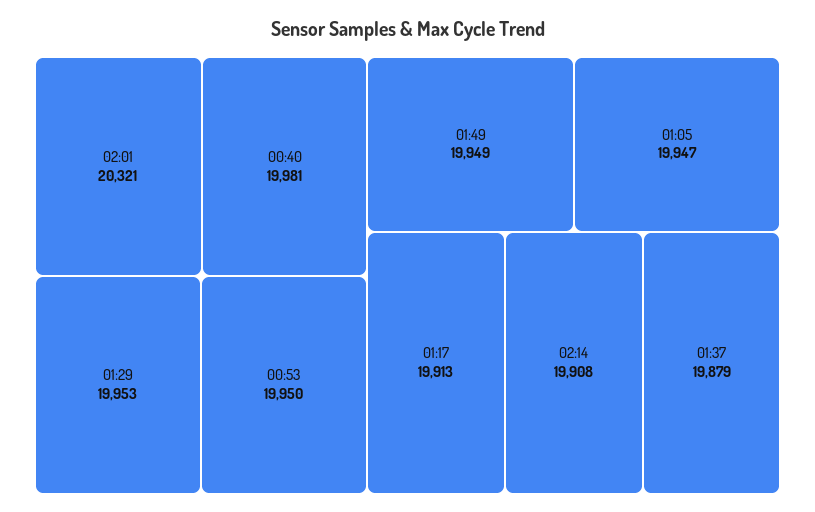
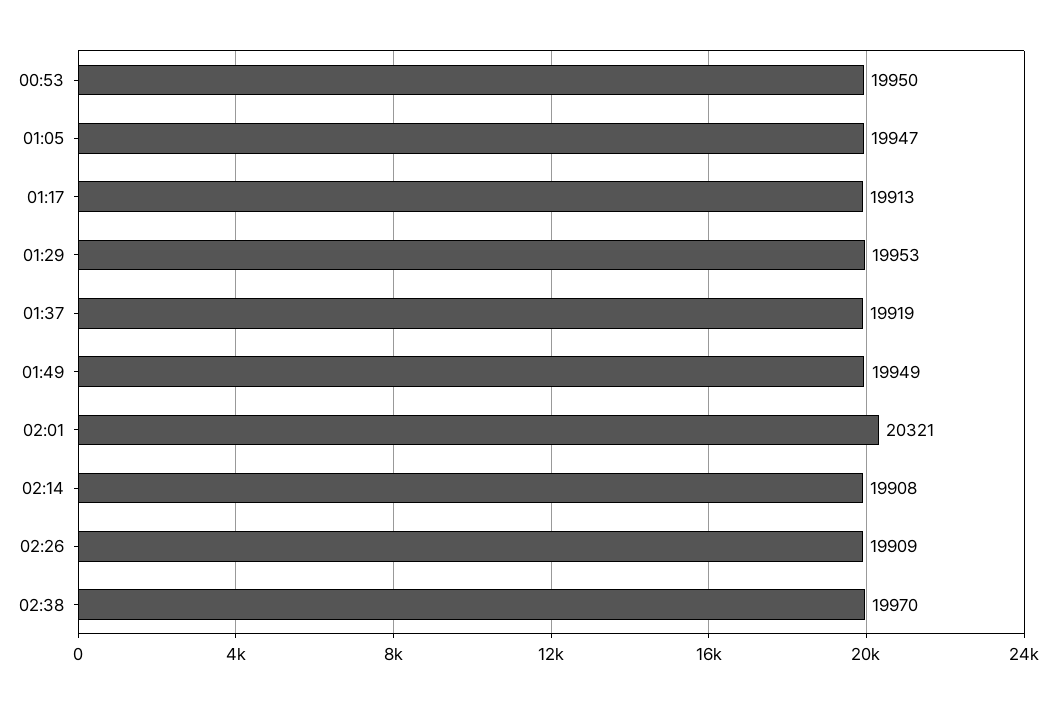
00:40: 19981 -> none
01:37: 19879 -> 19919
02:26: none -> 19909
02:38: none -> 19970

